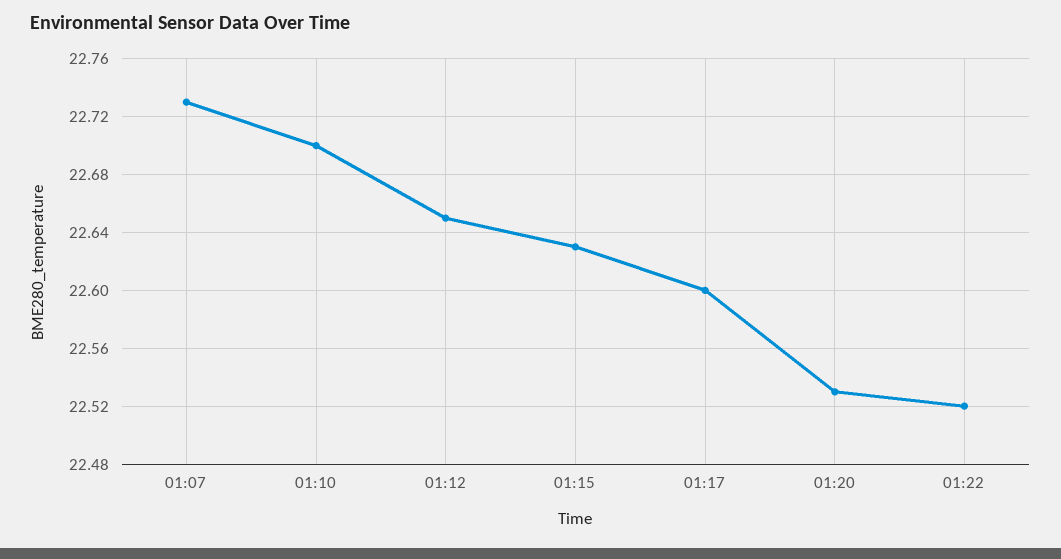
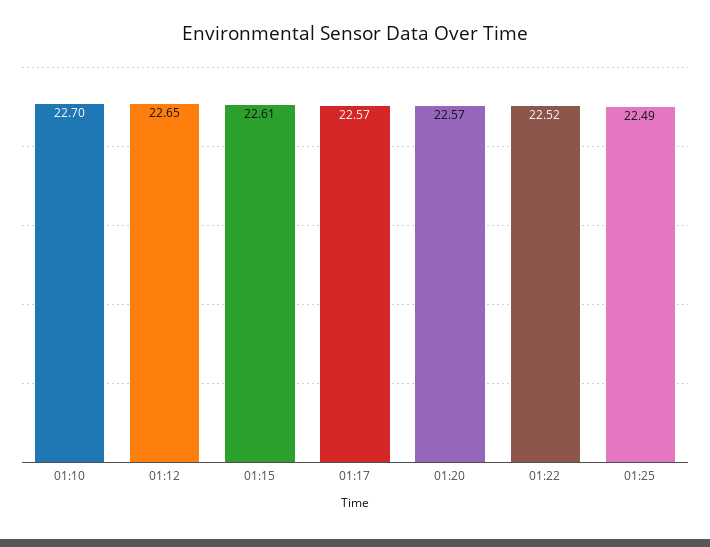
01:07: 22.73 -> none
01:15: 22.63 -> 22.61
01:17: 22.6 -> 22.57
01:20: 22.53 -> 22.57
01:25: none -> 22.49

